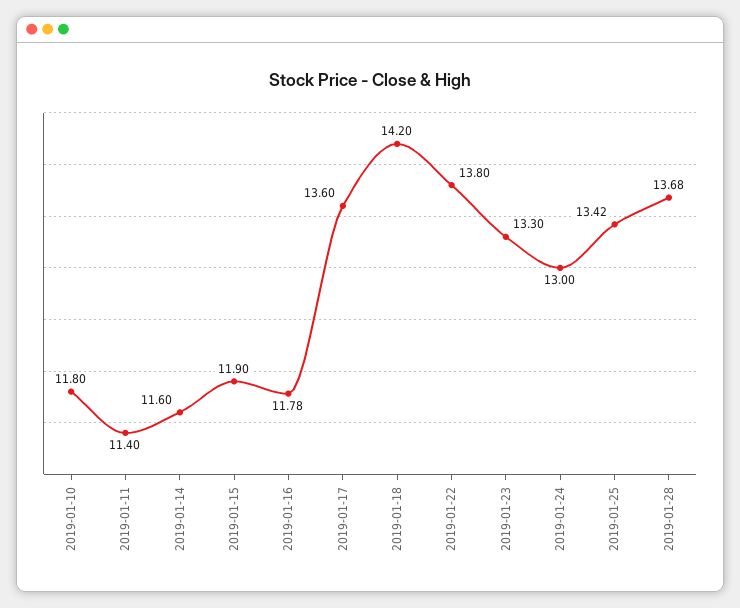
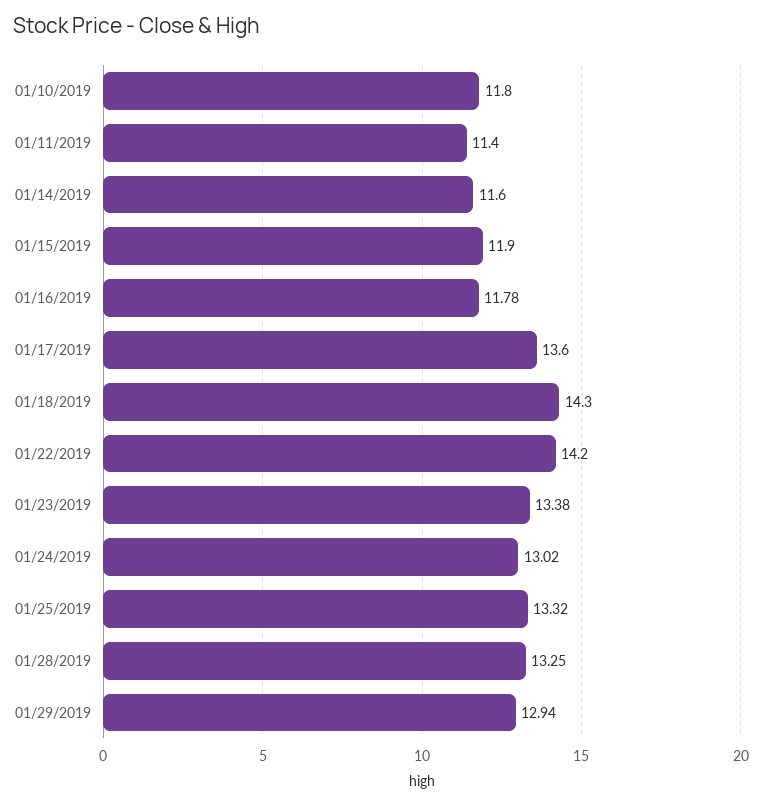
2019-01-18: 14.2 -> 14.3
2019-01-22: 13.8 -> 14.2
2019-01-23: 13.3 -> 13.38
2019-01-24: 13 -> 13.02
2019-01-25: 13.42 -> 13.32
2019-01-28: 13.68 -> 13.25
01/29/2019: none -> 12.94

